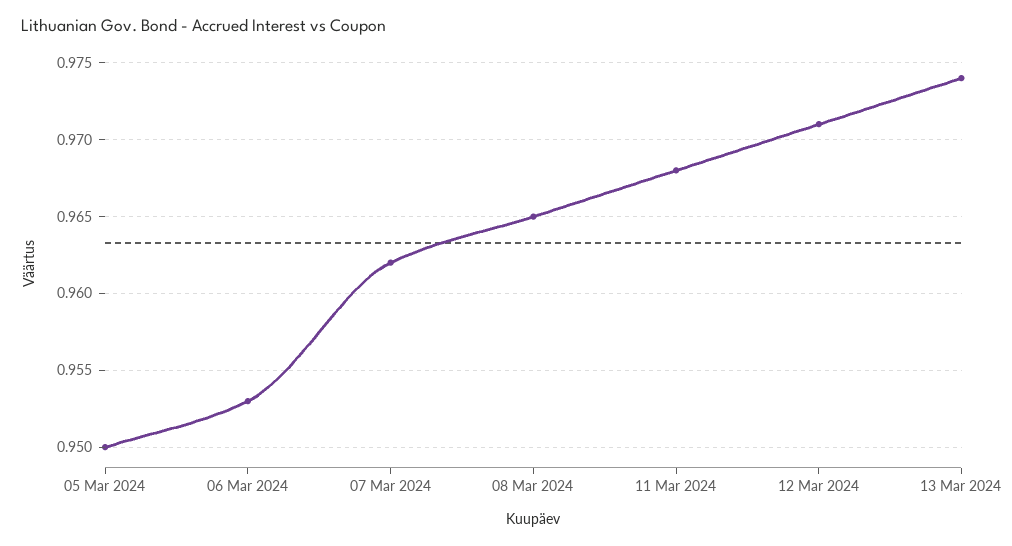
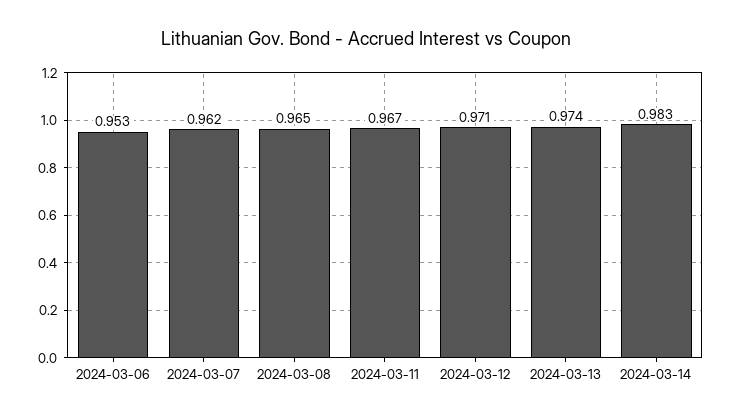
05 Mar 2024: 0.95 -> none
11 Mar 2024: 0.968 -> 0.967
2024-03-14: none -> 0.983

